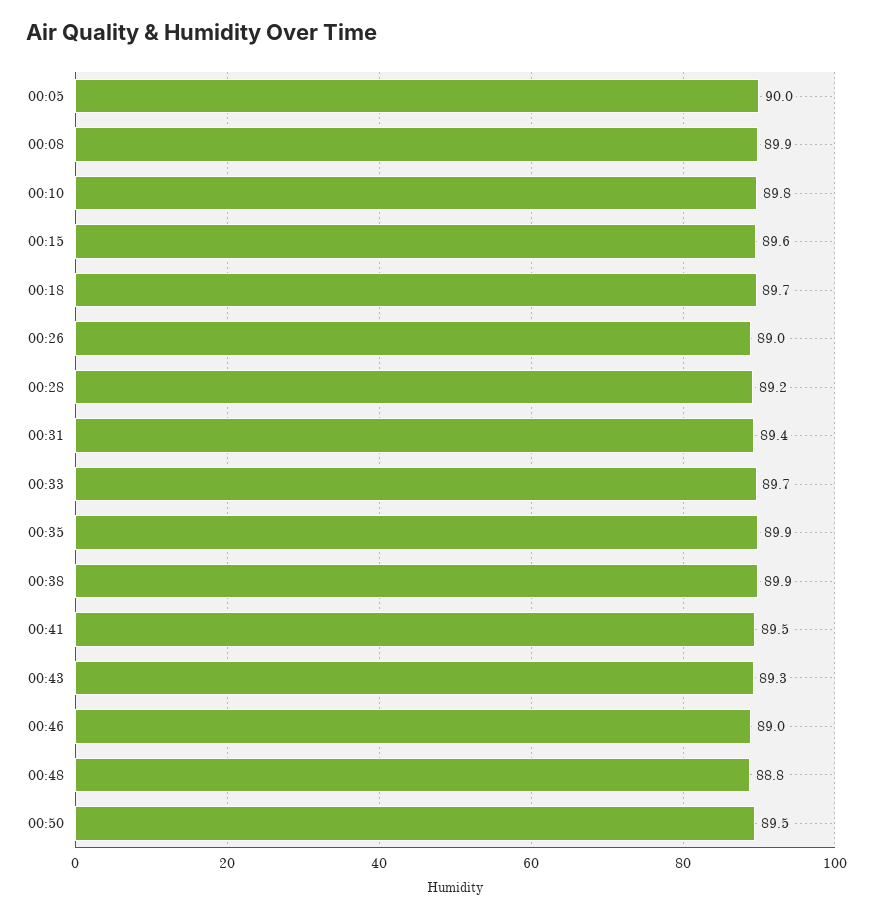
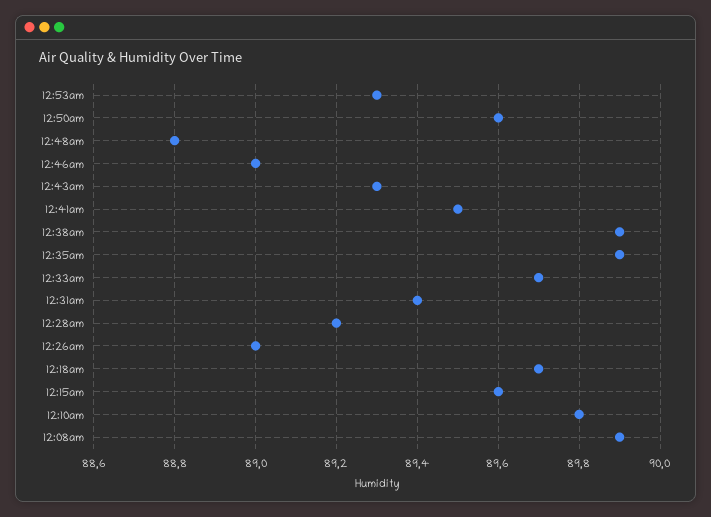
00:05: 90 -> none
00:50: 89.5 -> 89.6
12:53am: none -> 89.3

